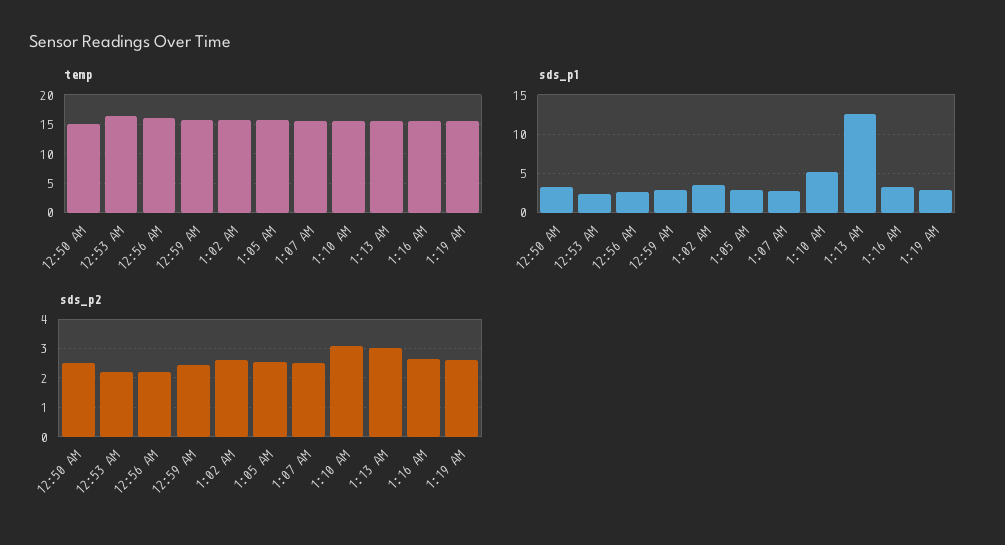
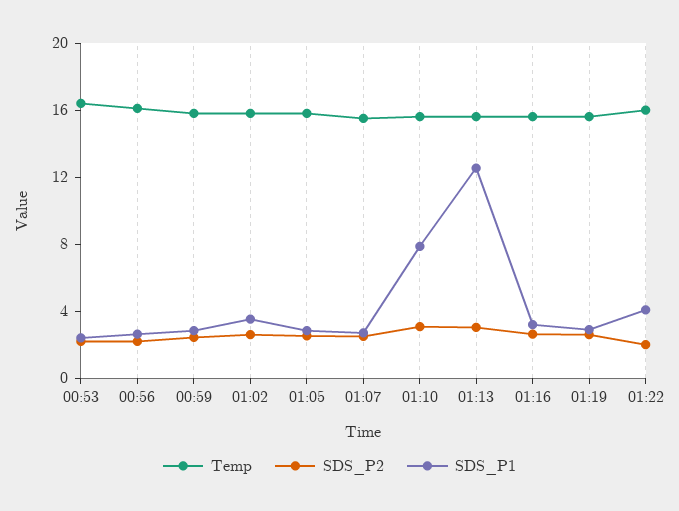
temp, 12:50 AM: 15 -> none
sds_p1, 12:50 AM: 3 -> none
sds_p1, 1:10 AM: 5 -> 8
sds_p2, 12:50 AM: 2.5 -> none
temp, 01:22: none -> 16
sds_p2, 01:22: none -> 2
sds_p1, 01:22: none -> 4

